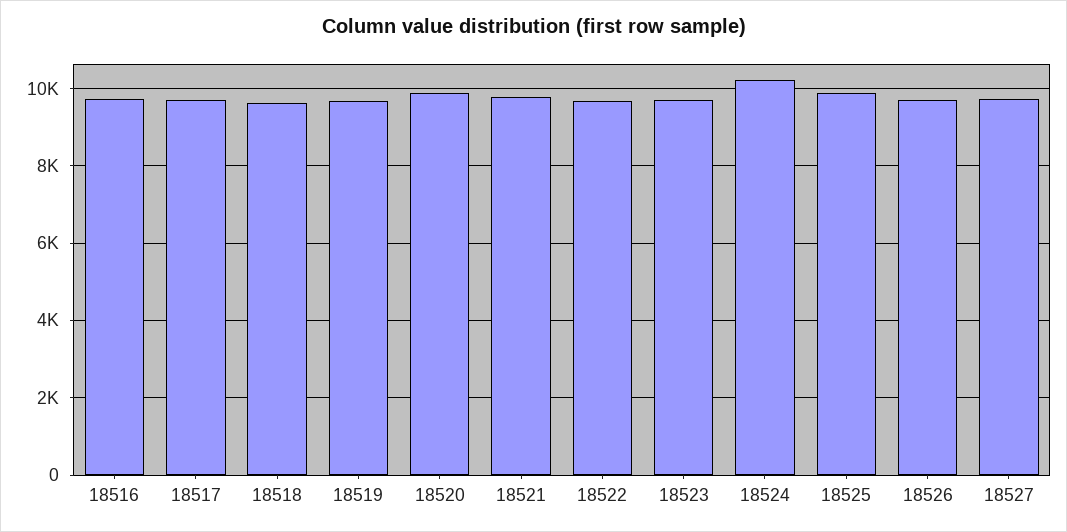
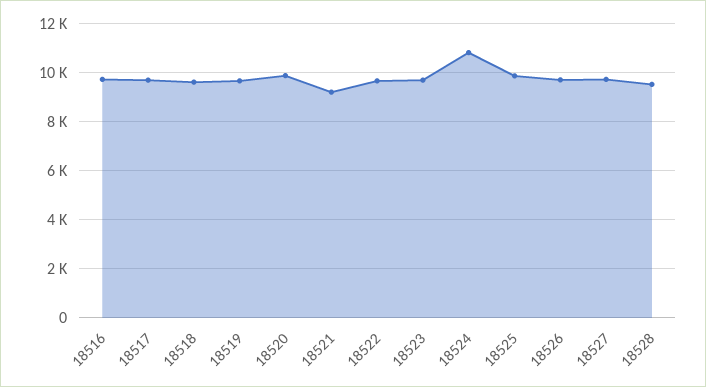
18521: 9800 -> 9250
18524: 10200 -> 10750
18528: none -> 9500

